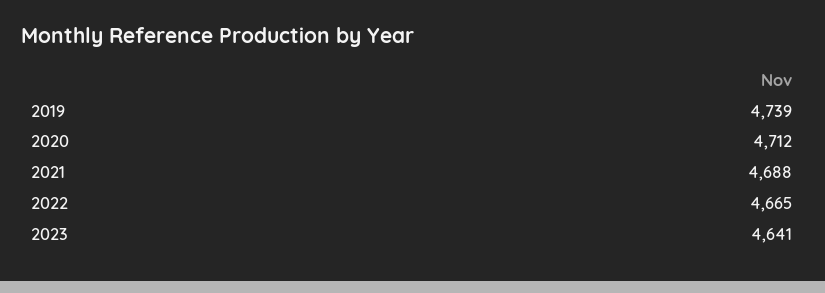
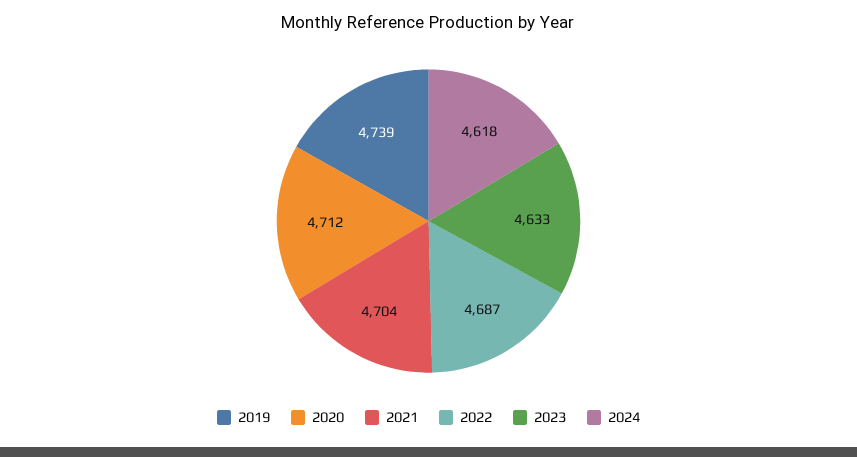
2021: 4688 -> 4704
2022: 4665 -> 4687
2023: 4641 -> 4633
2024: none -> 4618

